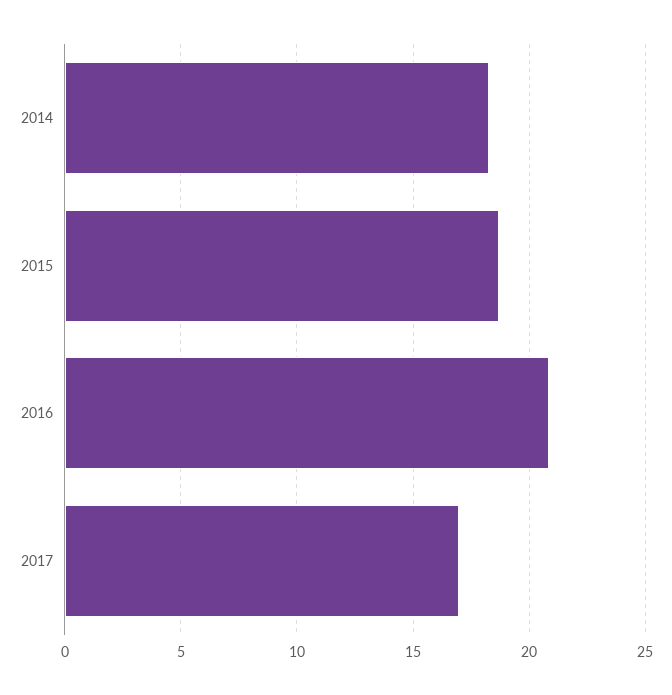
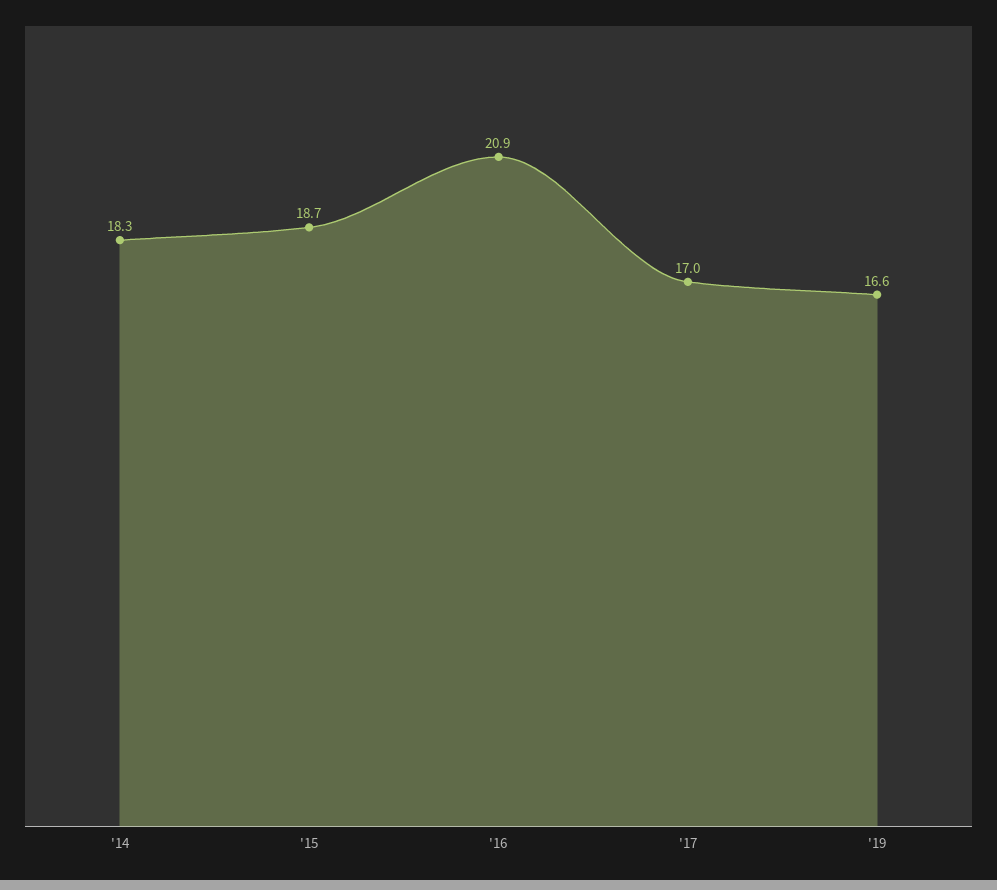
'19: none -> 16.6

